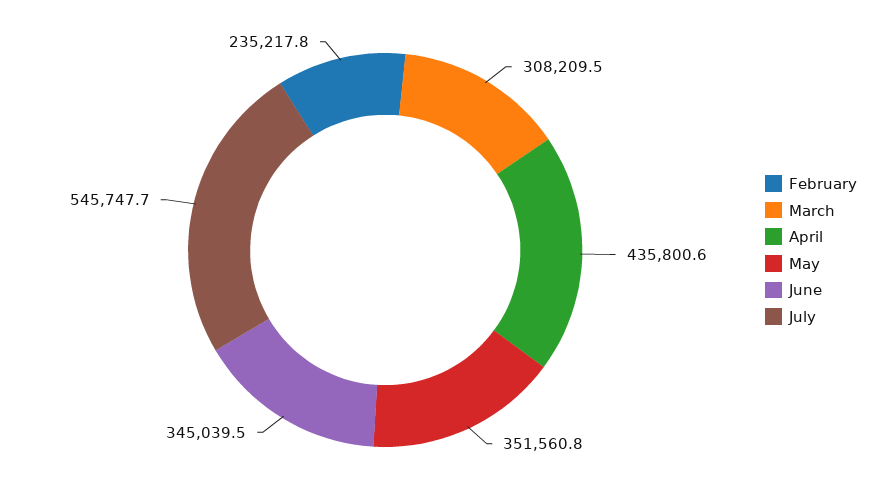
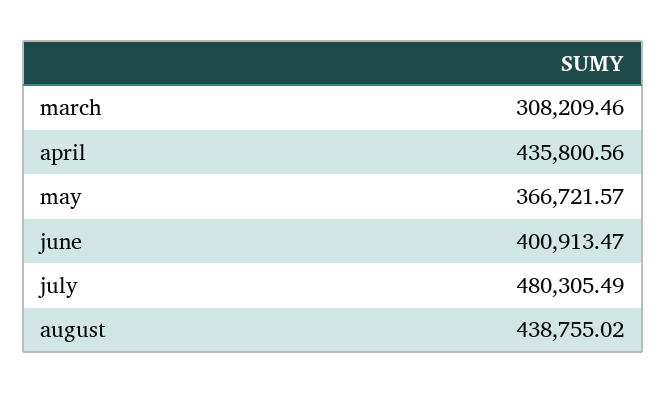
February: 235217.8 -> none
May: 351560.8 -> 366721.57
June: 345039.5 -> 400913.47
July: 545747.7 -> 480305.49
august: none -> 438755.02

